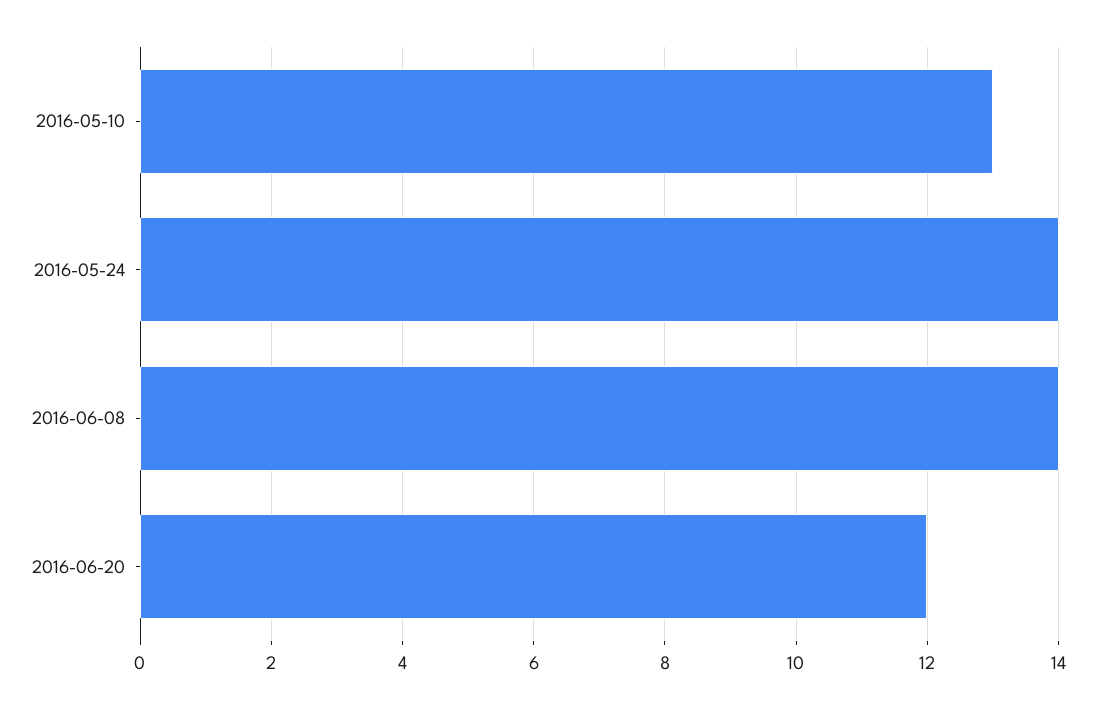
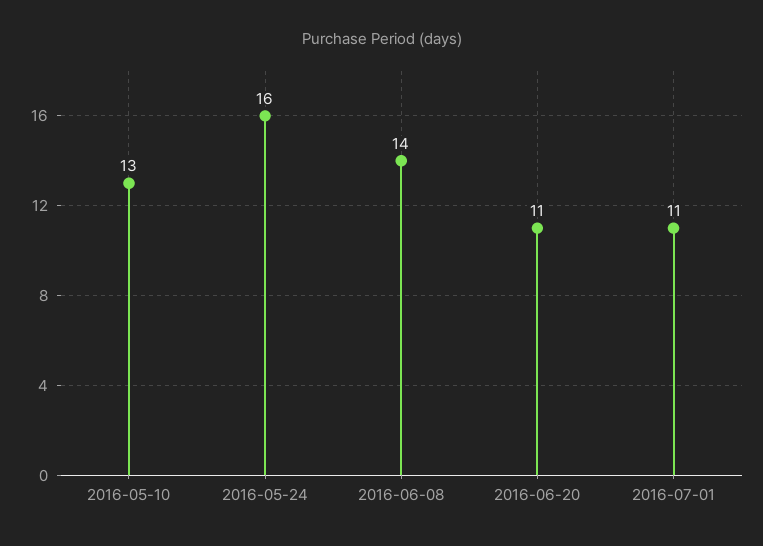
2016-05-24: 14 -> 16
2016-06-20: 12 -> 11
2016-07-01: none -> 11

